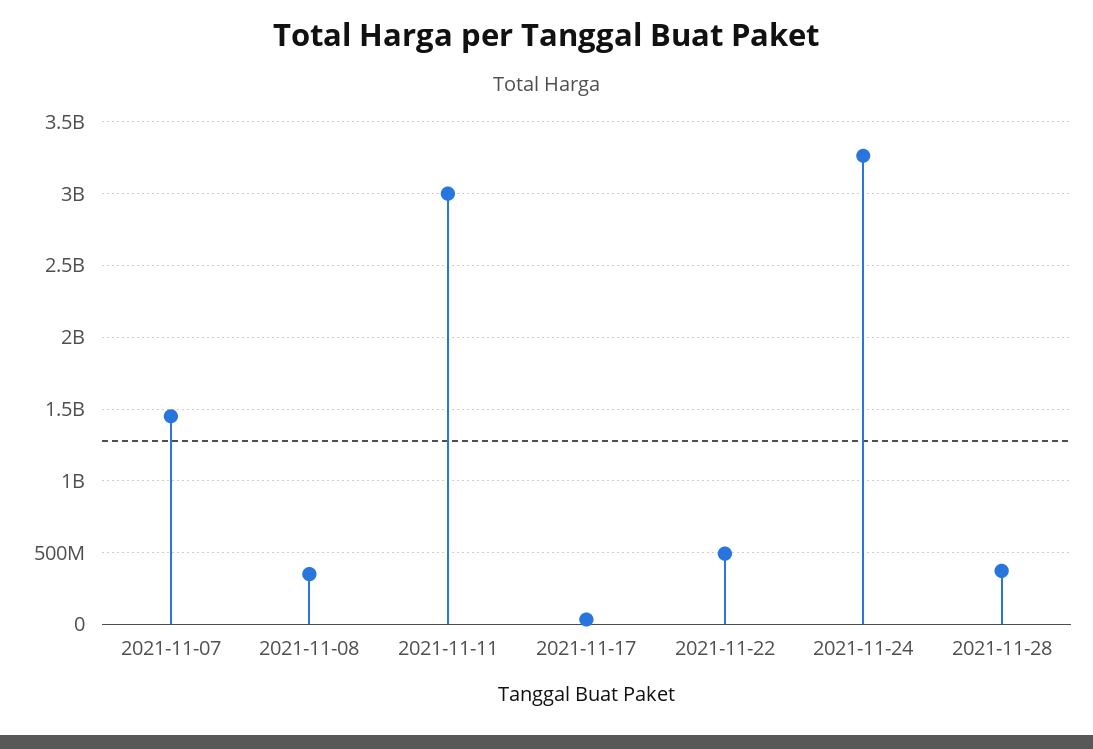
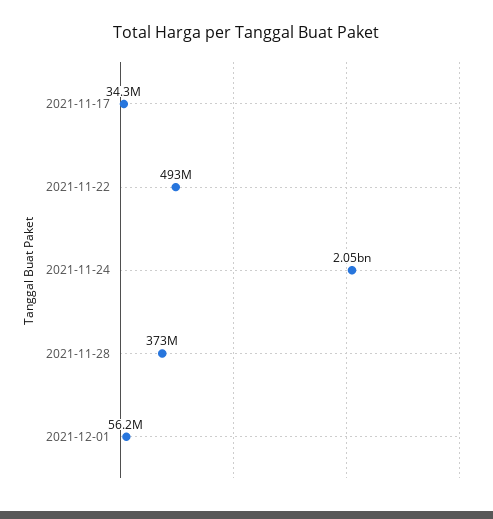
2021-11-07: 1450000000 -> none
2021-11-08: 350000000 -> none
2021-11-11: 3000000000 -> none
2021-11-24: 3250000000 -> 2050000000
2021-12-01: none -> 56200000

